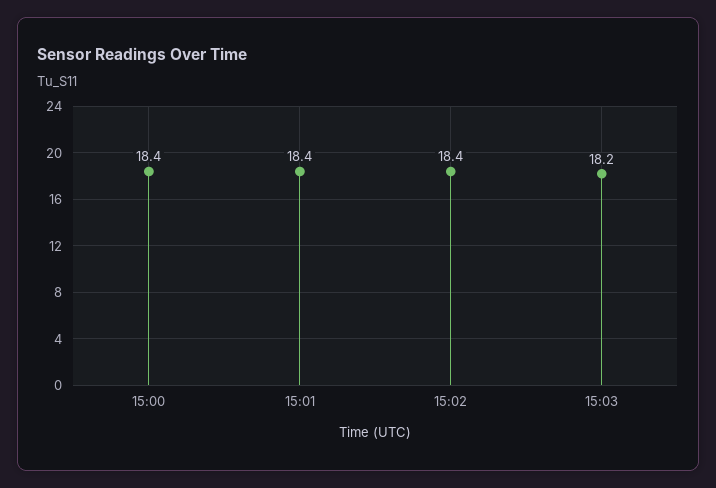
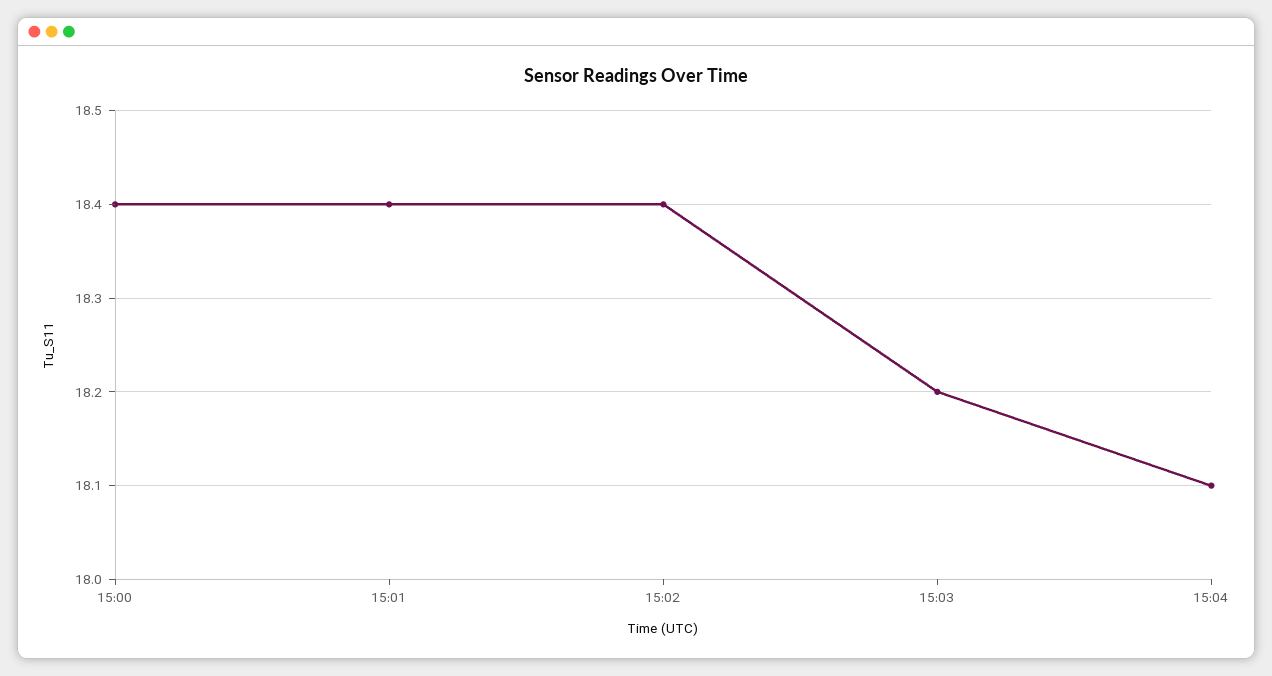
15:04: none -> 18.1

